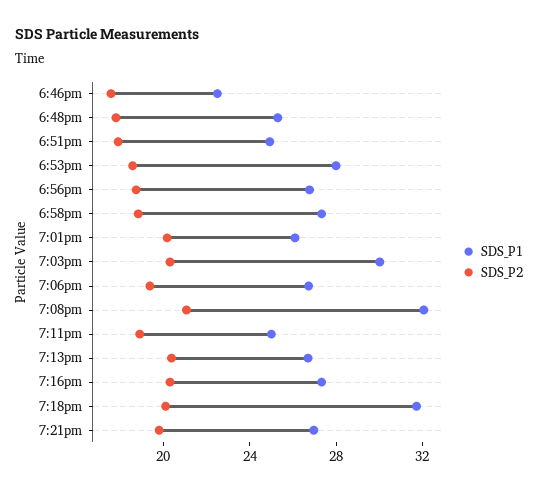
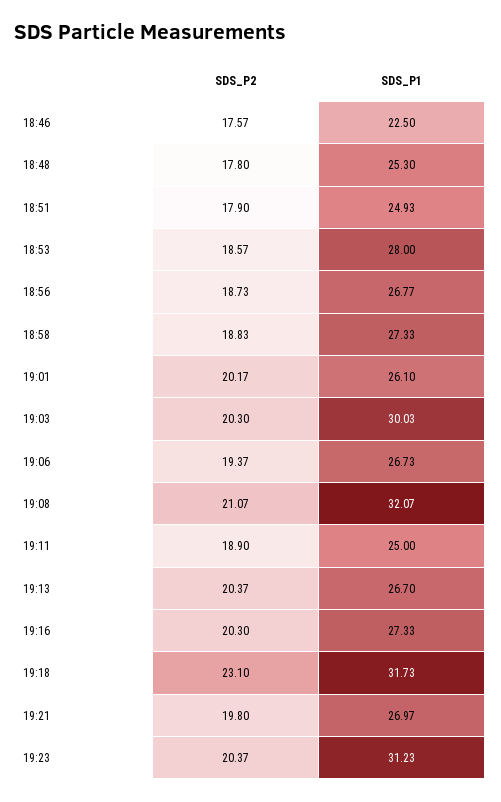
SDS_P2, 7:18pm: 20 -> 23.1
SDS_P2, 19:23: none -> 20.37
SDS_P1, 19:23: none -> 31.23

